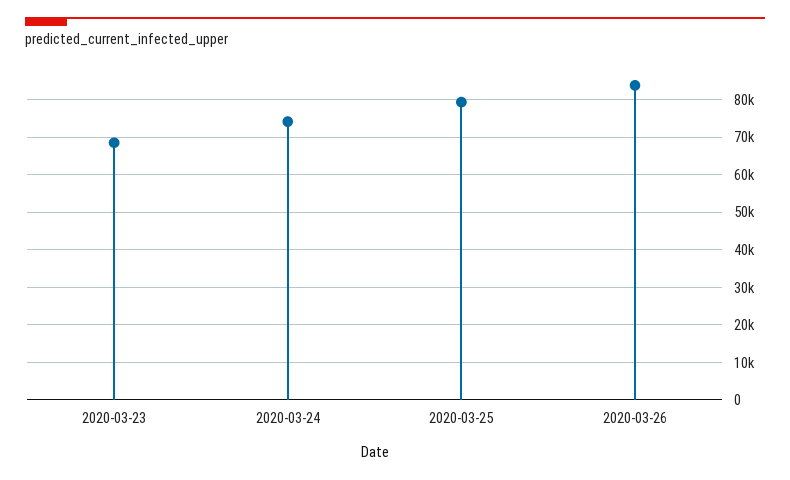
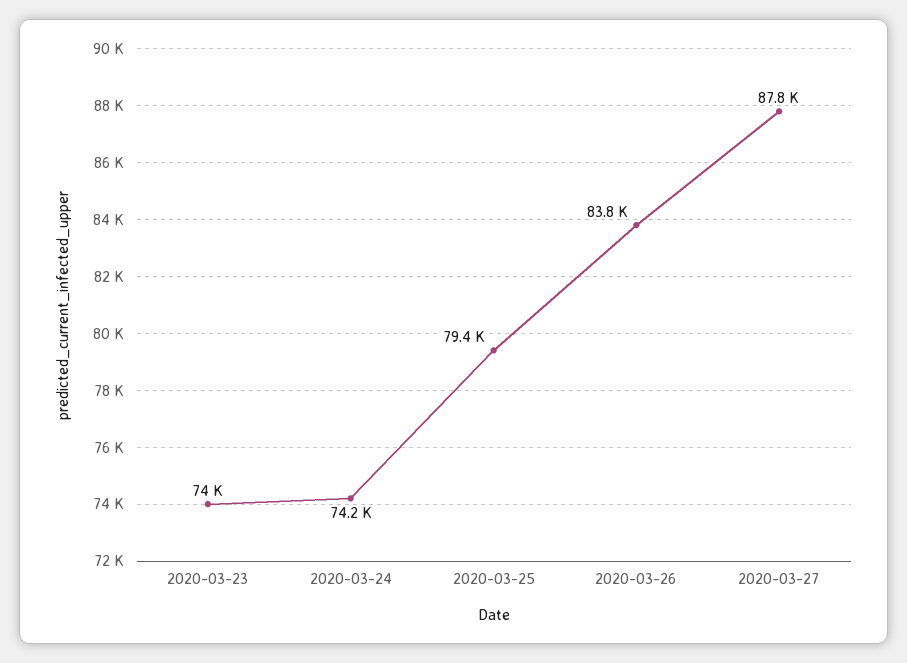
2020-03-23: 68000 -> 74000
2020-03-27: none -> 87800

